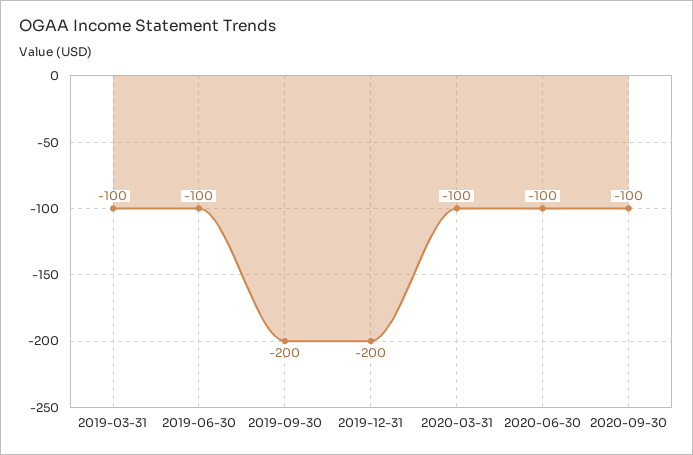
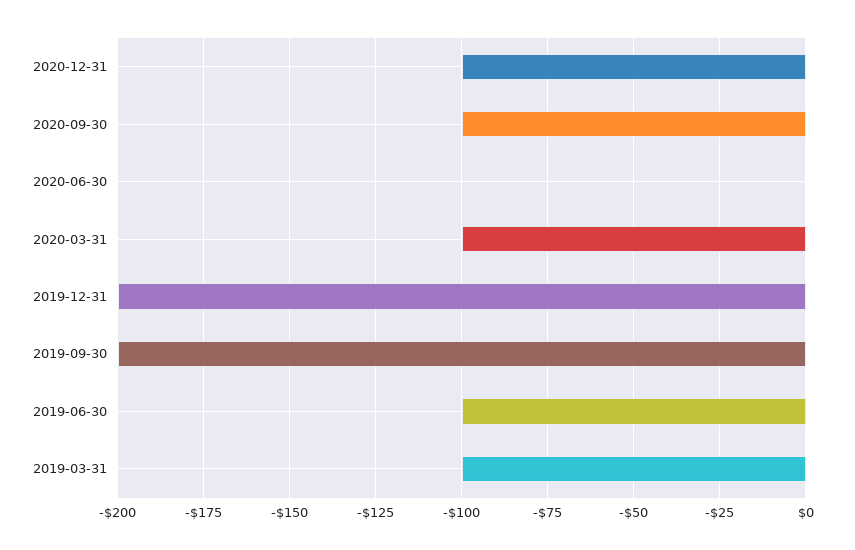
2020-06-30: -100 -> 0
2020-12-31: none -> -100

